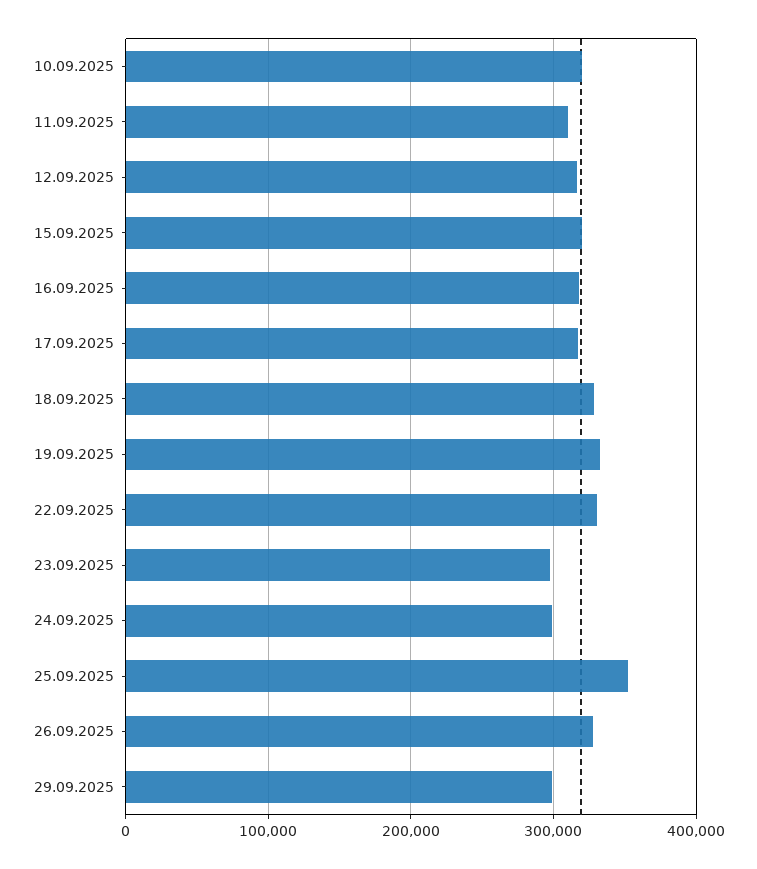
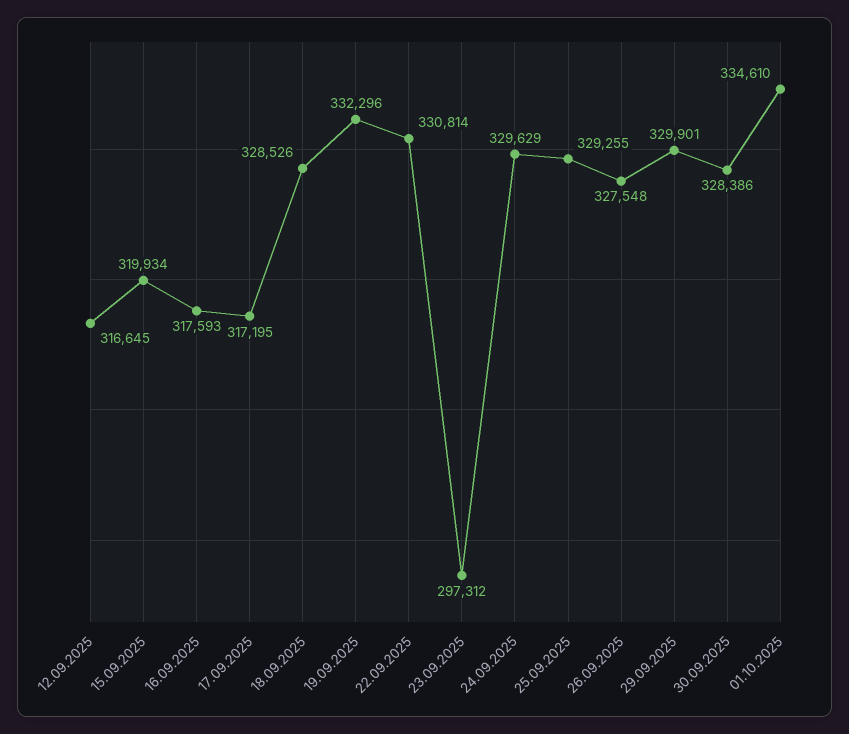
10.09.2025: 320000 -> none
11.09.2025: 310000 -> none
24.09.2025: 300000 -> 329629
25.09.2025: 350000 -> 329255
29.09.2025: 300000 -> 329901
30.09.2025: none -> 328386
01.10.2025: none -> 334610

